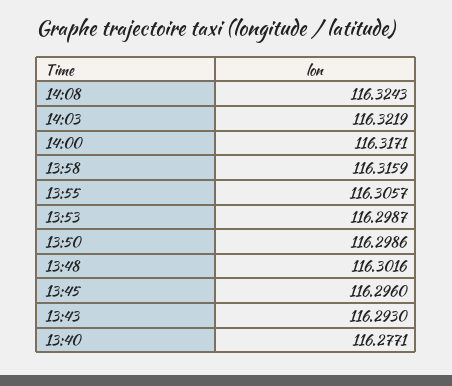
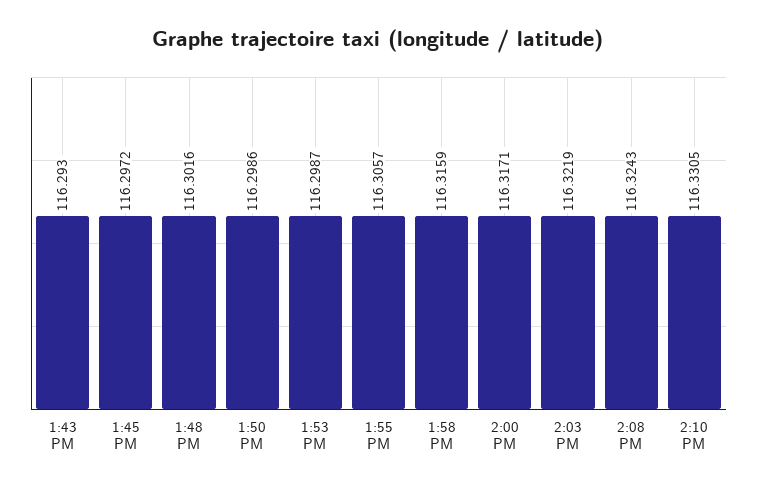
13:45: 116.296 -> 116.2972
13:40: 116.2771 -> none
2:10 PM: none -> 116.3305

